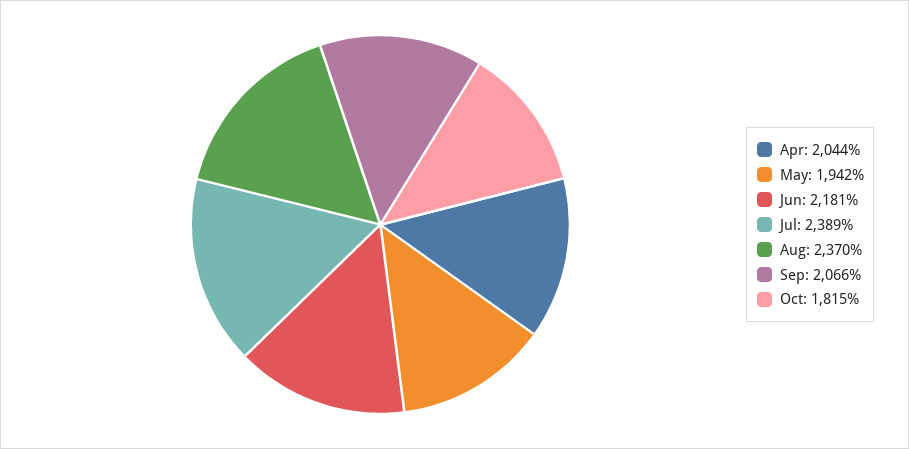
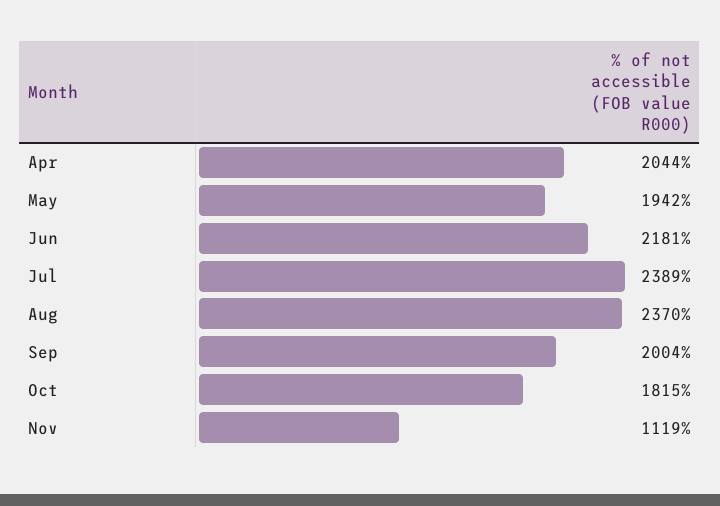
Sep: 2066 -> 2004
Nov: none -> 1119

